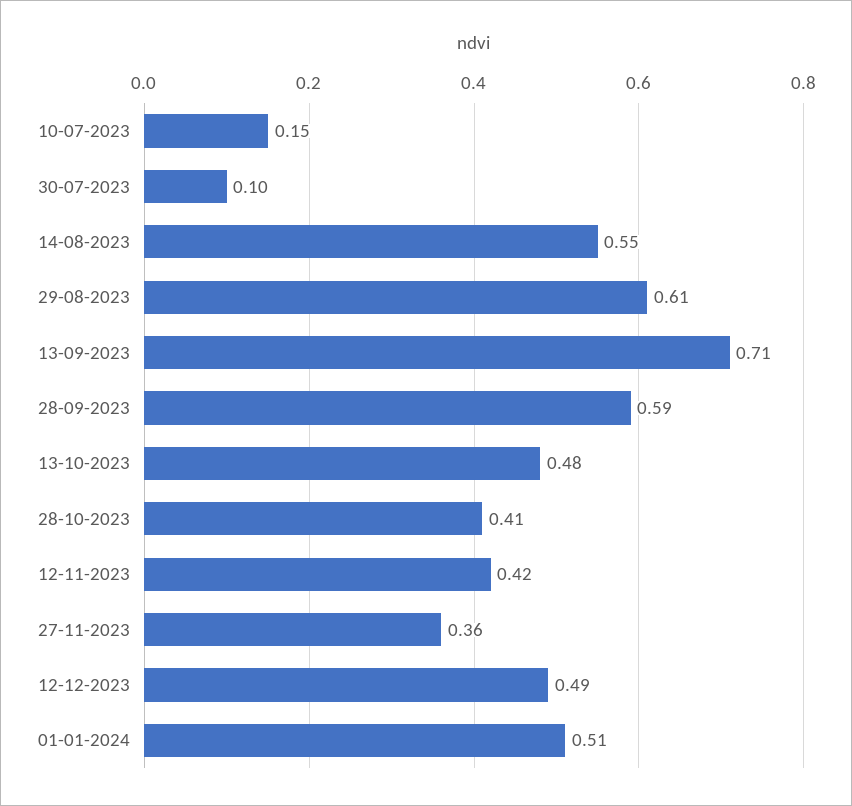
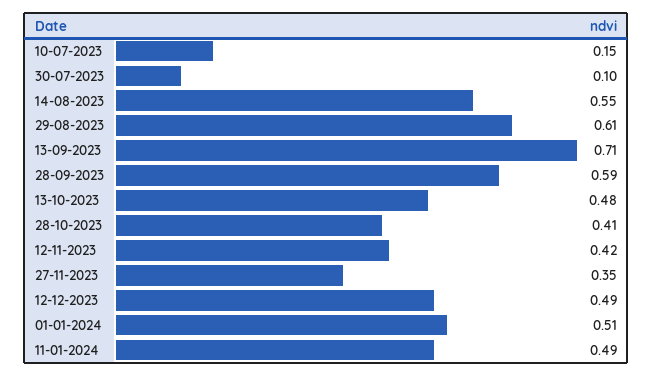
27-11-2023: 0.36 -> 0.35
11-01-2024: none -> 0.49

